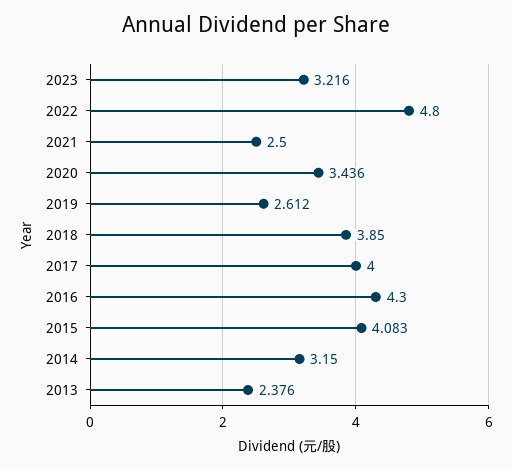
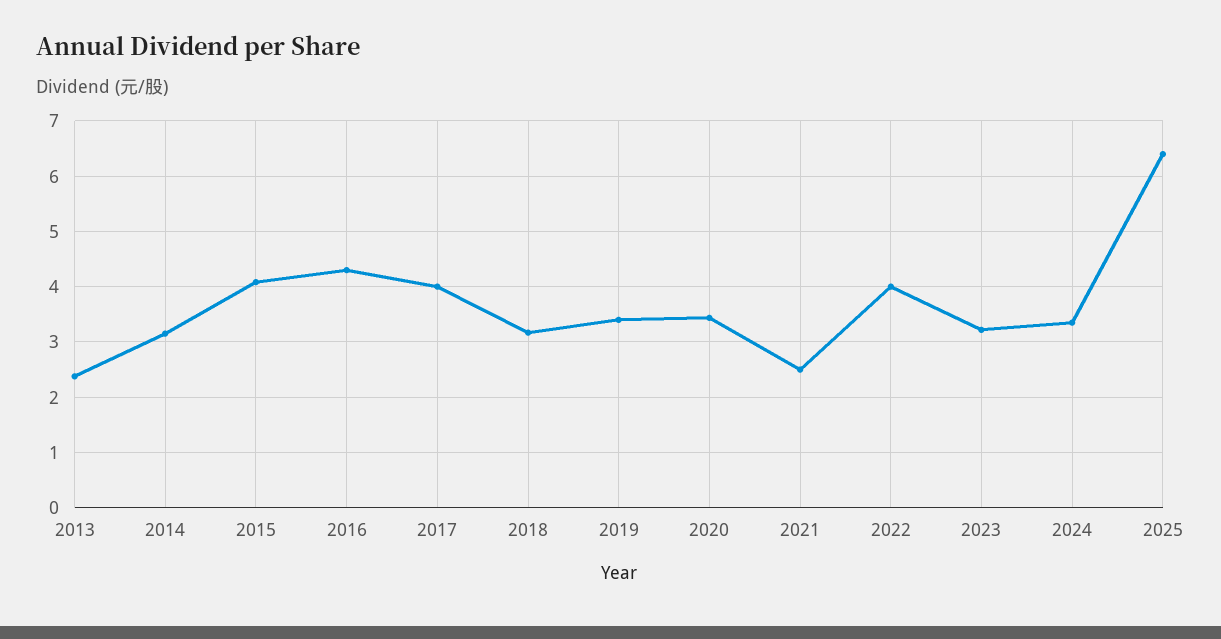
2022: 4.8 -> 4
2019: 2.612 -> 3.4
2018: 3.85 -> 3.2
2024: none -> 3.4
2025: none -> 6.4

